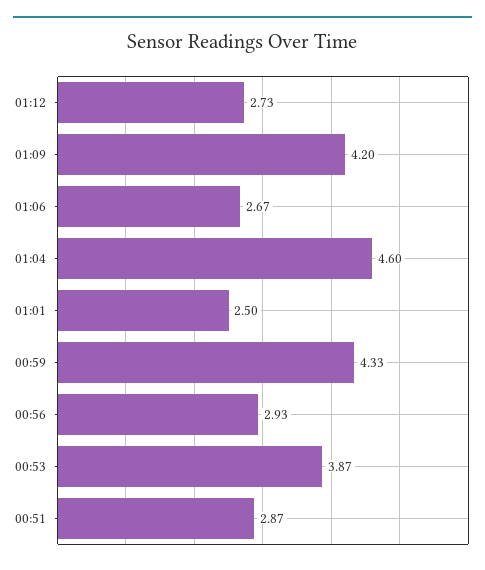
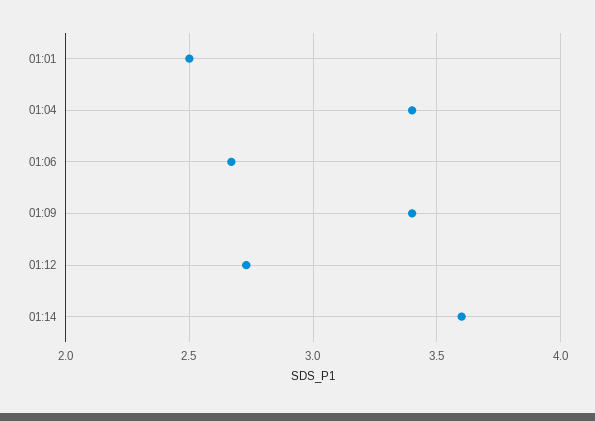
01:09: 4.2 -> 3.4
01:04: 4.6 -> 3.4
00:59: 4.33 -> none
00:56: 2.93 -> none
00:53: 3.87 -> none
00:51: 2.87 -> none
01:14: none -> 3.6

